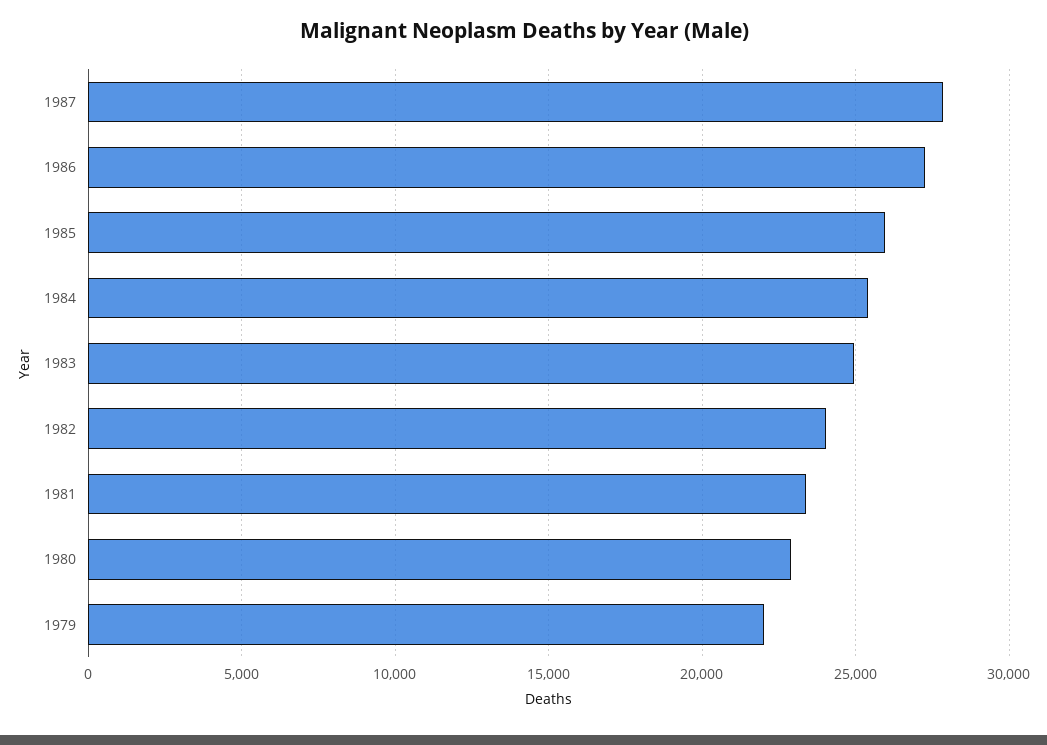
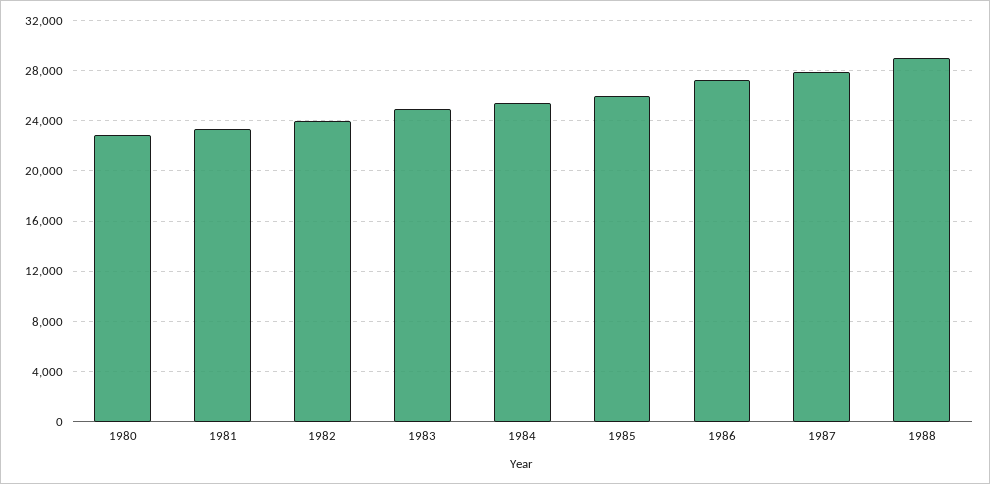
1979: 22000 -> none
1988: none -> 29000

